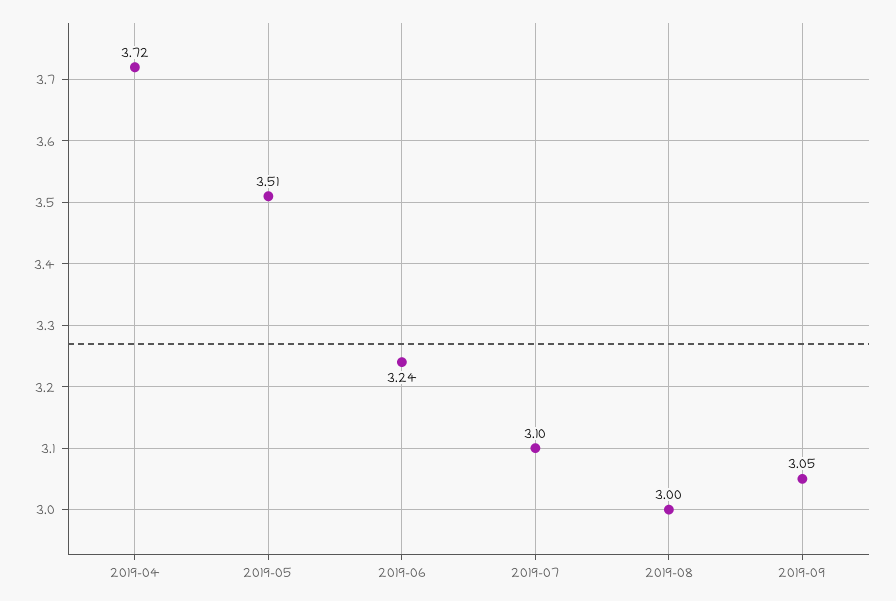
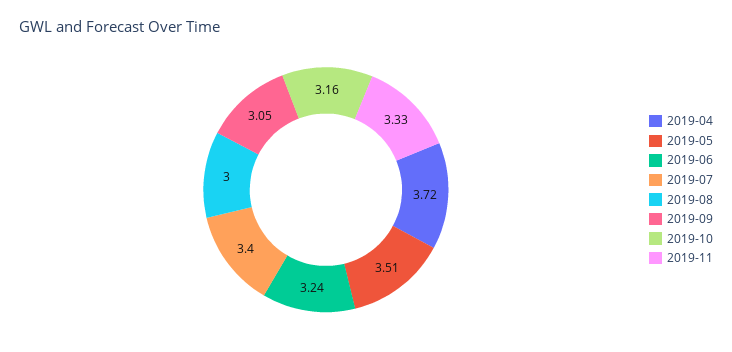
2019-07: 3.1 -> 3.4
2019-10: none -> 3.16
2019-11: none -> 3.33

